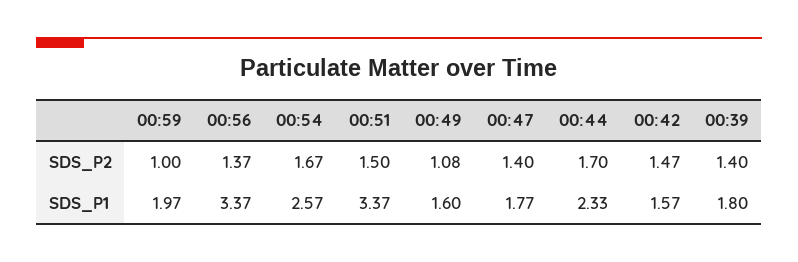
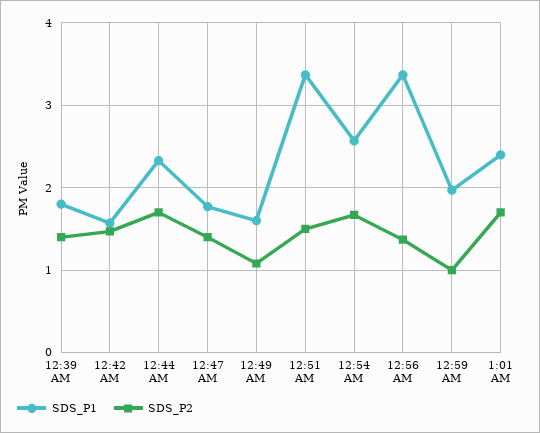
SDS_P1, 1:01 AM: none -> 2.4
SDS_P2, 1:01 AM: none -> 1.7

